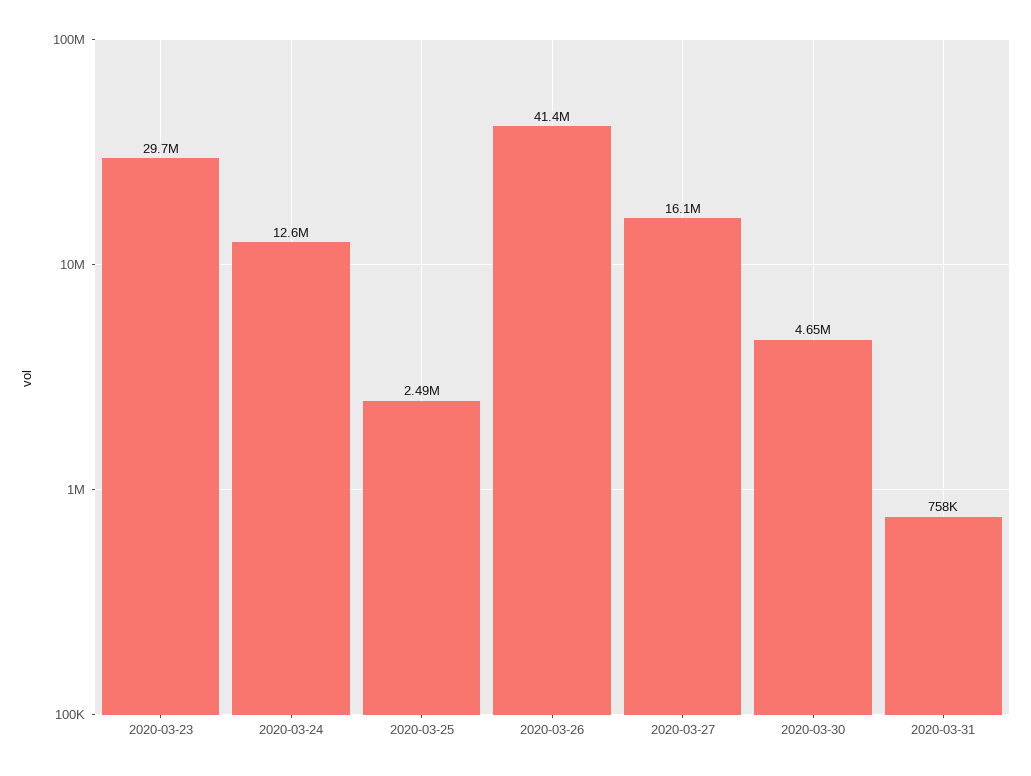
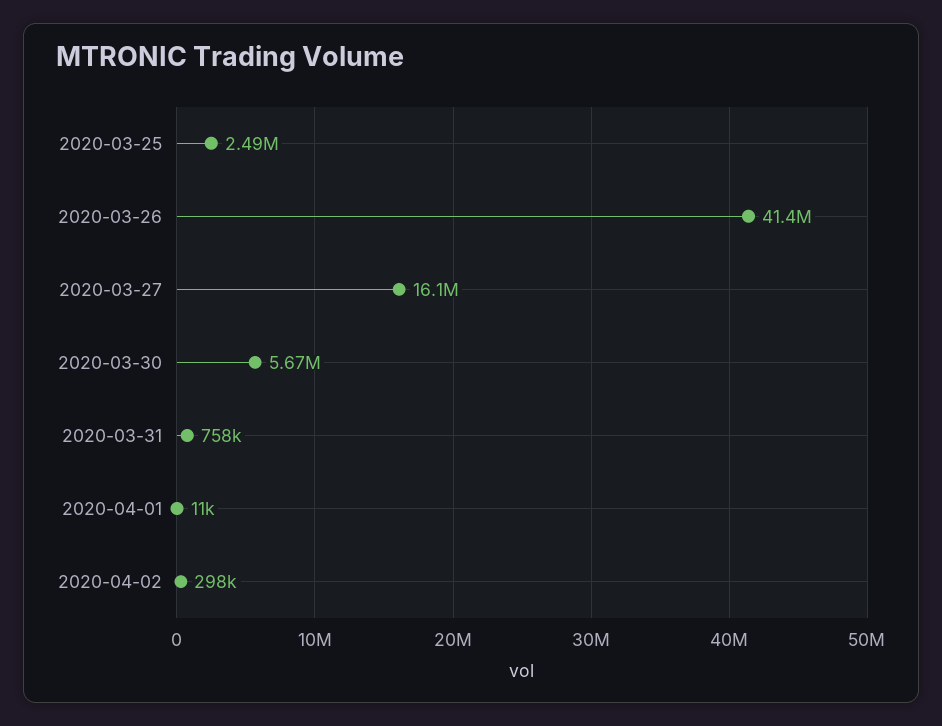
2020-03-23: 29700000 -> none
2020-03-24: 12600000 -> none
2020-03-30: 4650000 -> 5670000
2020-04-01: none -> 11000
2020-04-02: none -> 298000

